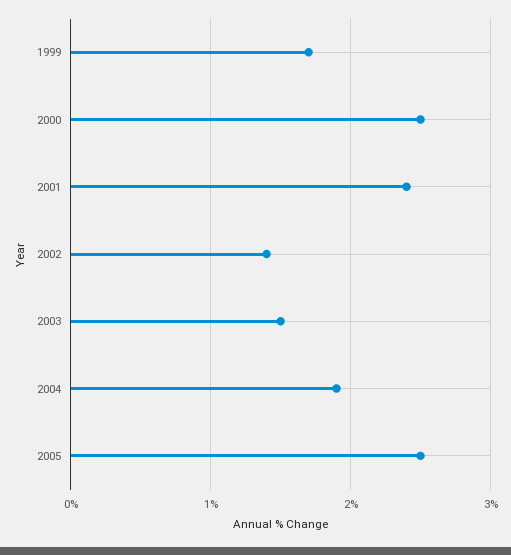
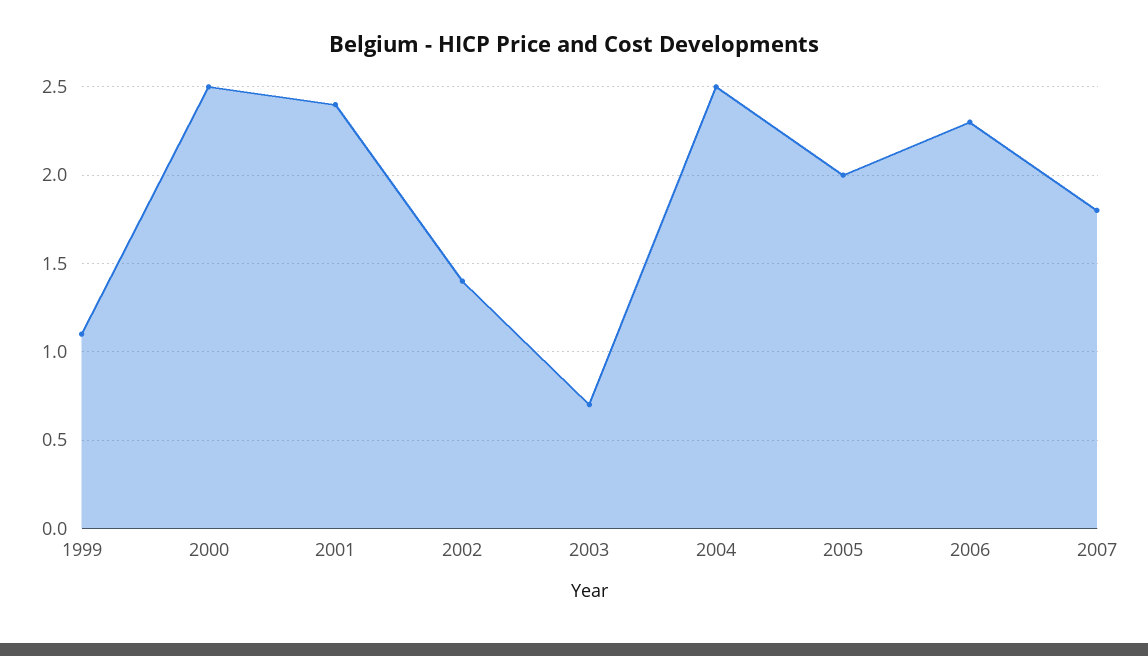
1999: 1.7 -> 1.1
2003: 1.5 -> 0.7
2004: 1.9 -> 2.5
2005: 2.5 -> 2
2006: none -> 2.3
2007: none -> 1.8

